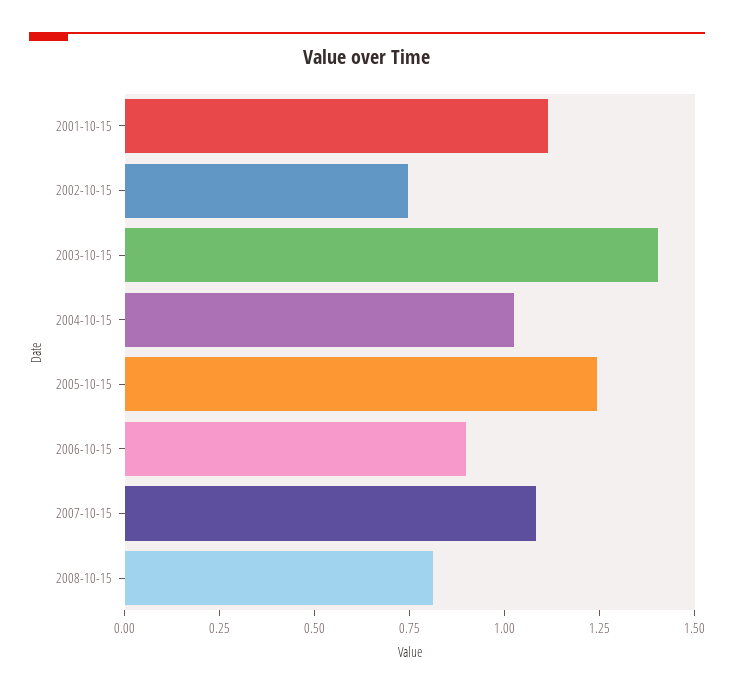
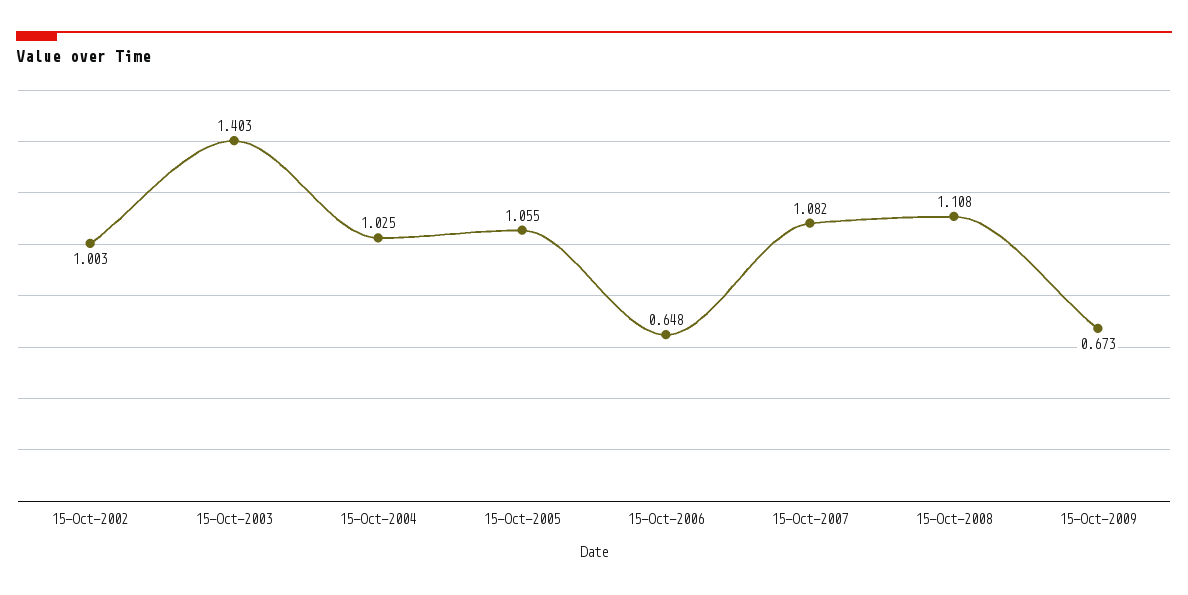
2001-10-15: 1.1 -> none
2002-10-15: 0.75 -> 1.003
2005-10-15: 1.25 -> 1.055
2006-10-15: 0.9 -> 0.648
2008-10-15: 0.8 -> 1.108
15-Oct-2009: none -> 0.673

